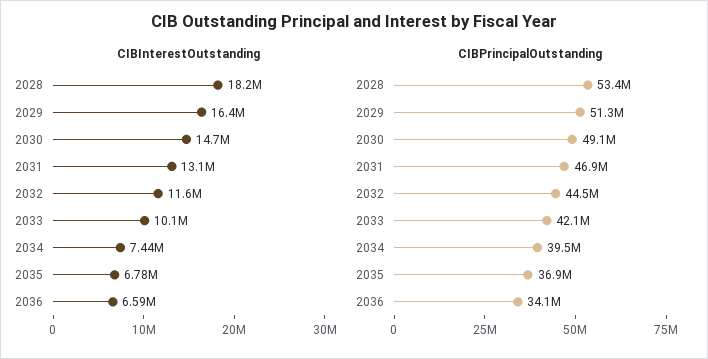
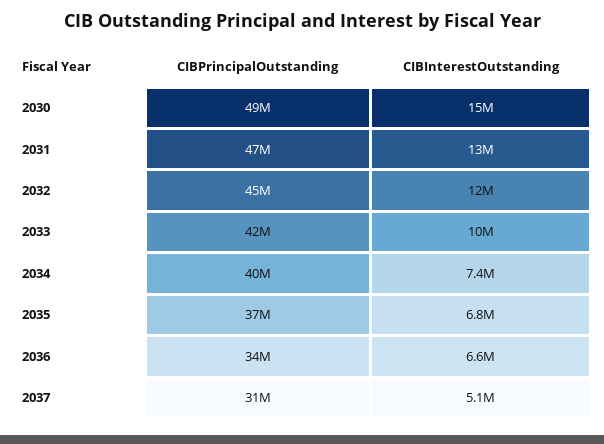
CIBInterestOutstanding, 2028: 18200000 -> none
CIBInterestOutstanding, 2029: 16400000 -> none
CIBPrincipalOutstanding, 2028: 53400000 -> none
CIBPrincipalOutstanding, 2029: 51300000 -> none
CIBPrincipalOutstanding, 2037: none -> 31000000
CIBInterestOutstanding, 2037: none -> 5100000

